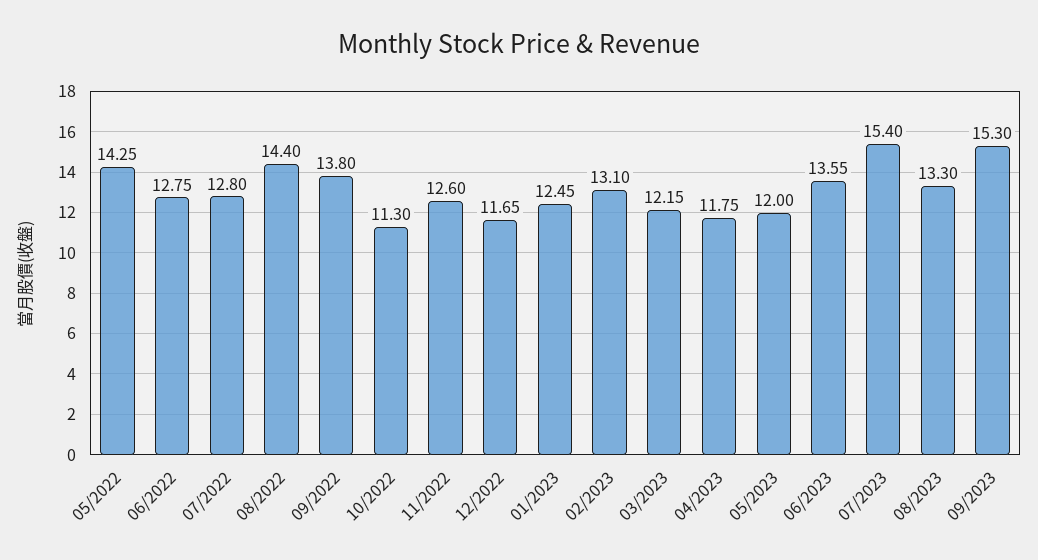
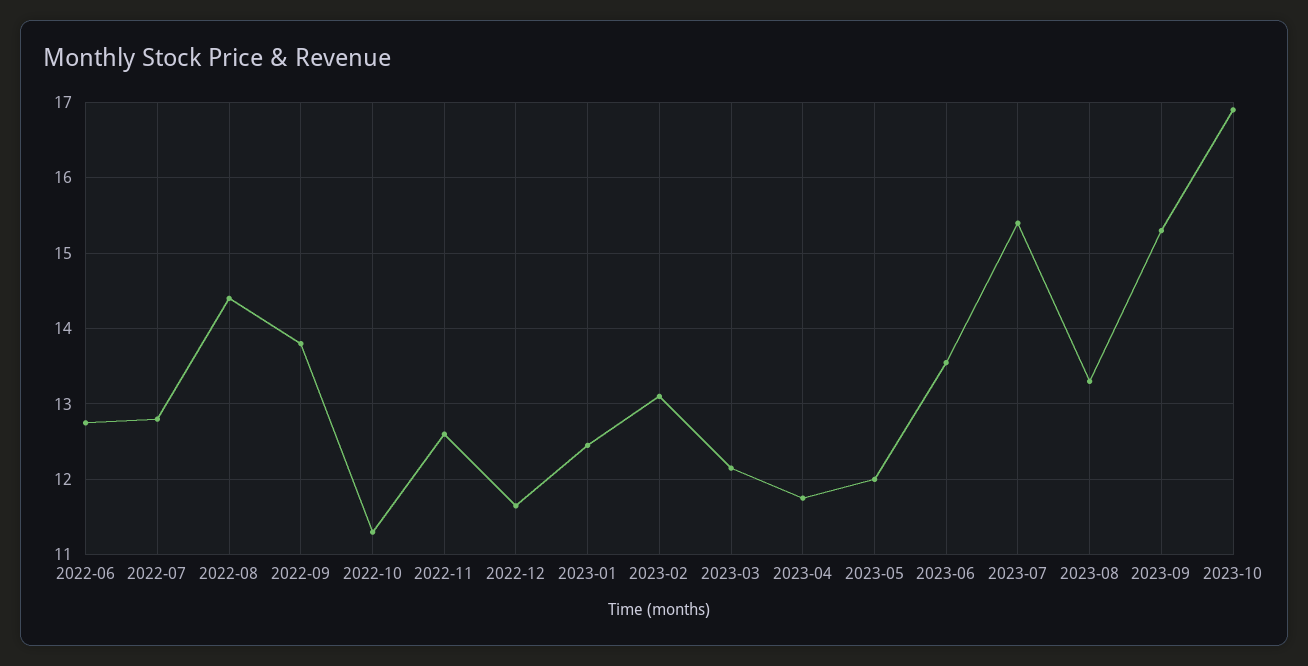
05/2022: 14.25 -> none
2023-10: none -> 16.9

